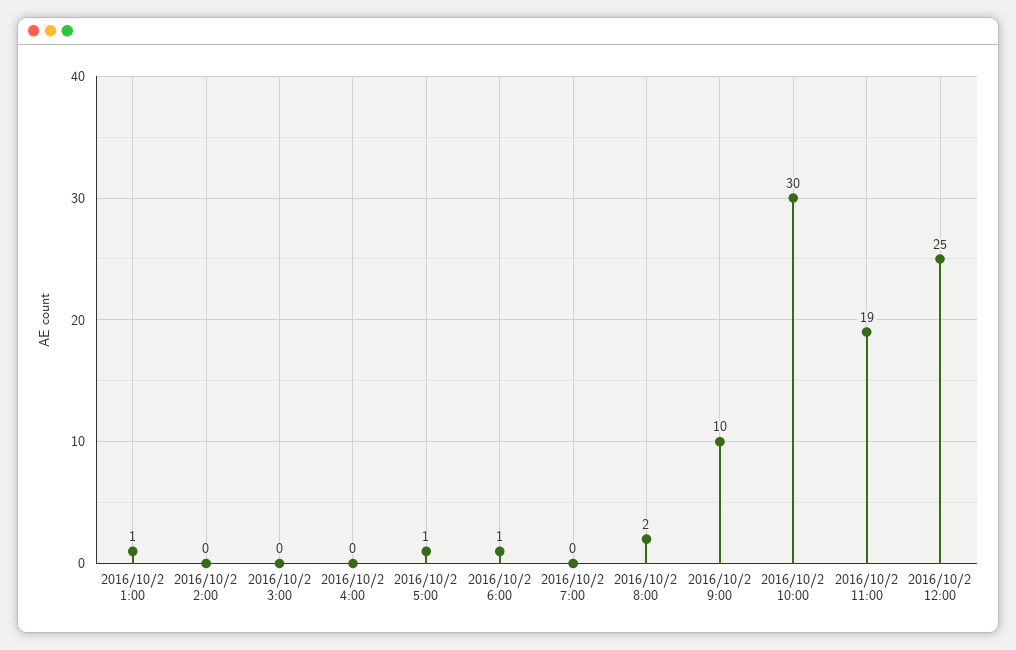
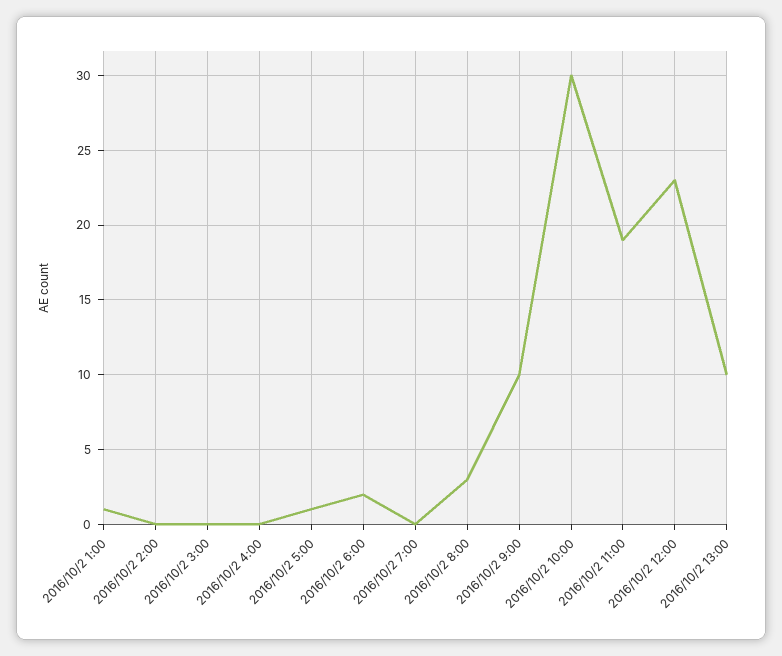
2016/10/2 6:00: 1 -> 2
2016/10/2 8:00: 2 -> 3
2016/10/2 12:00: 25 -> 23
2016/10/2 13:00: none -> 10

